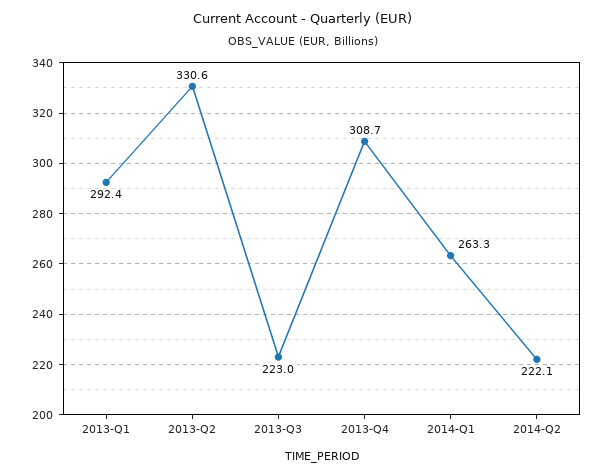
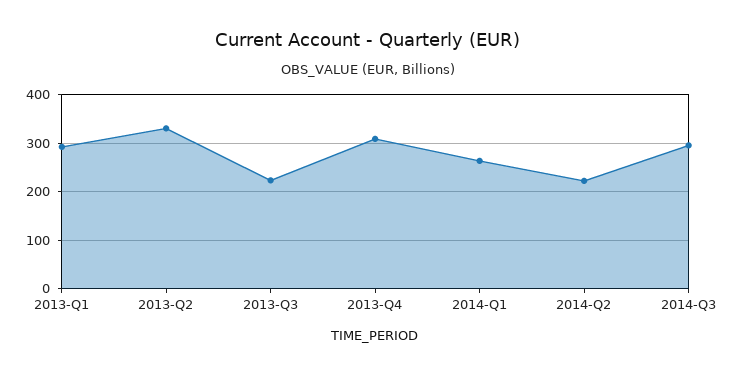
2014-Q3: none -> 300

